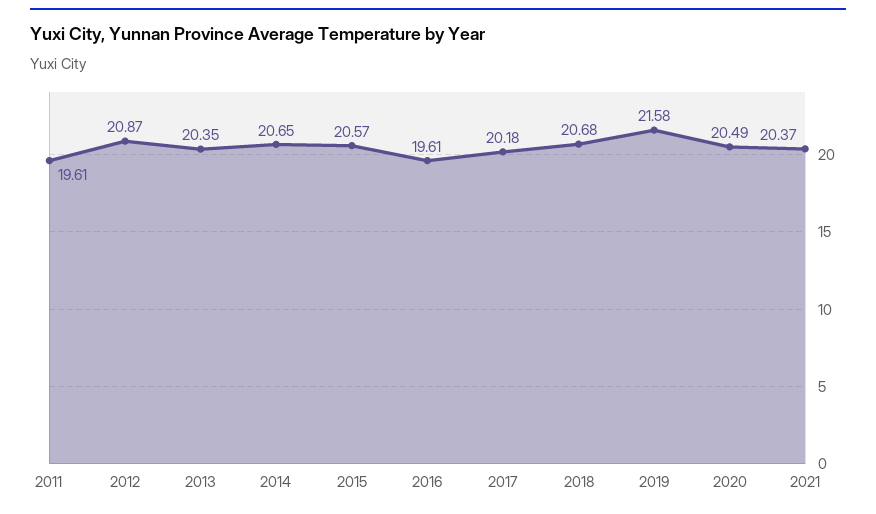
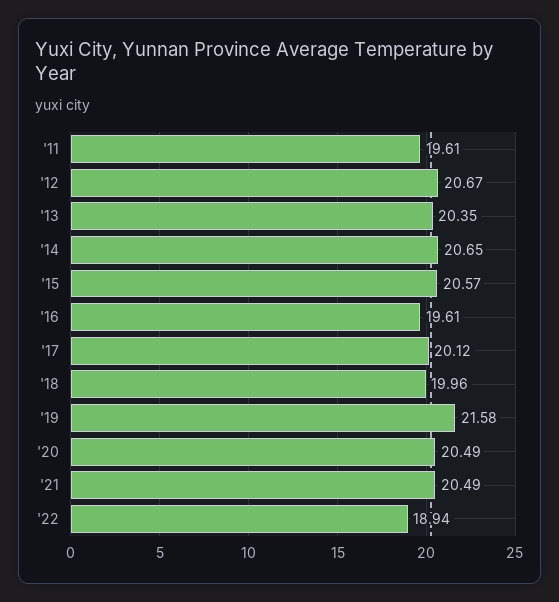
2012: 20.87 -> 20.67
2017: 20.18 -> 20.12
2018: 20.68 -> 19.96
2021: 20.37 -> 20.49
'22: none -> 18.94

